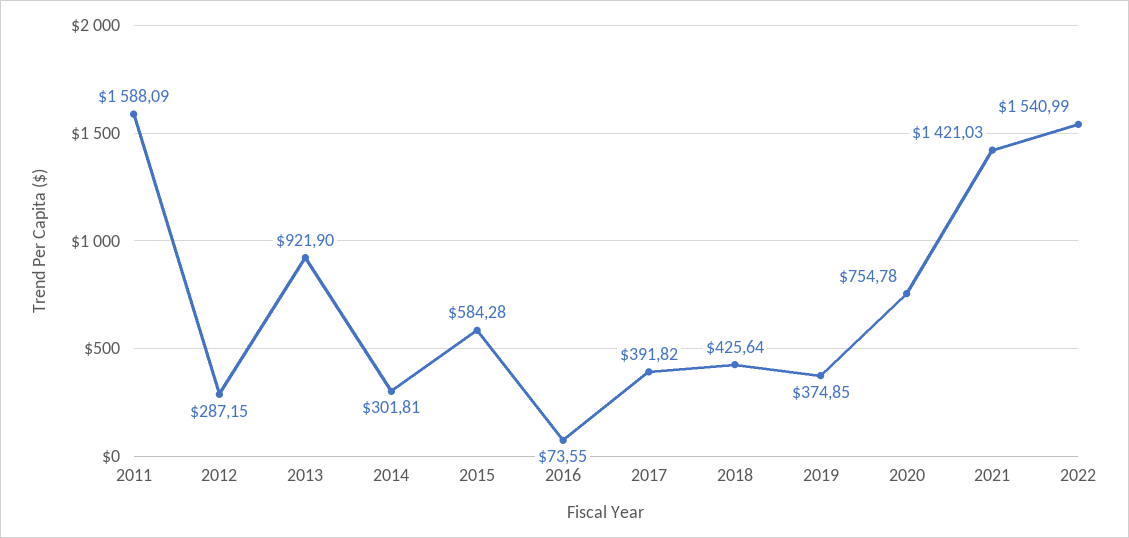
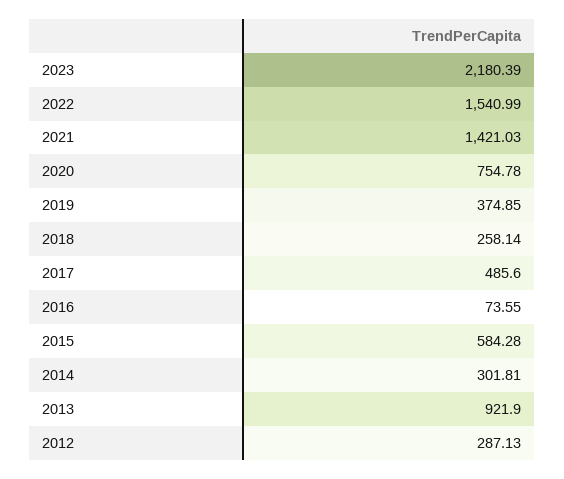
2011: 1588.09 -> none
2012: 287.15 -> 287.13
2017: 391.82 -> 485.6
2018: 425.64 -> 258.14
2023: none -> 2180.39

